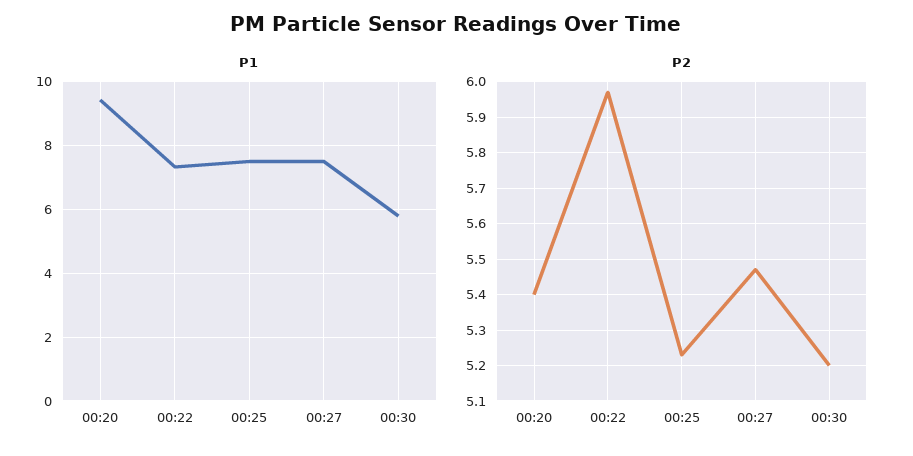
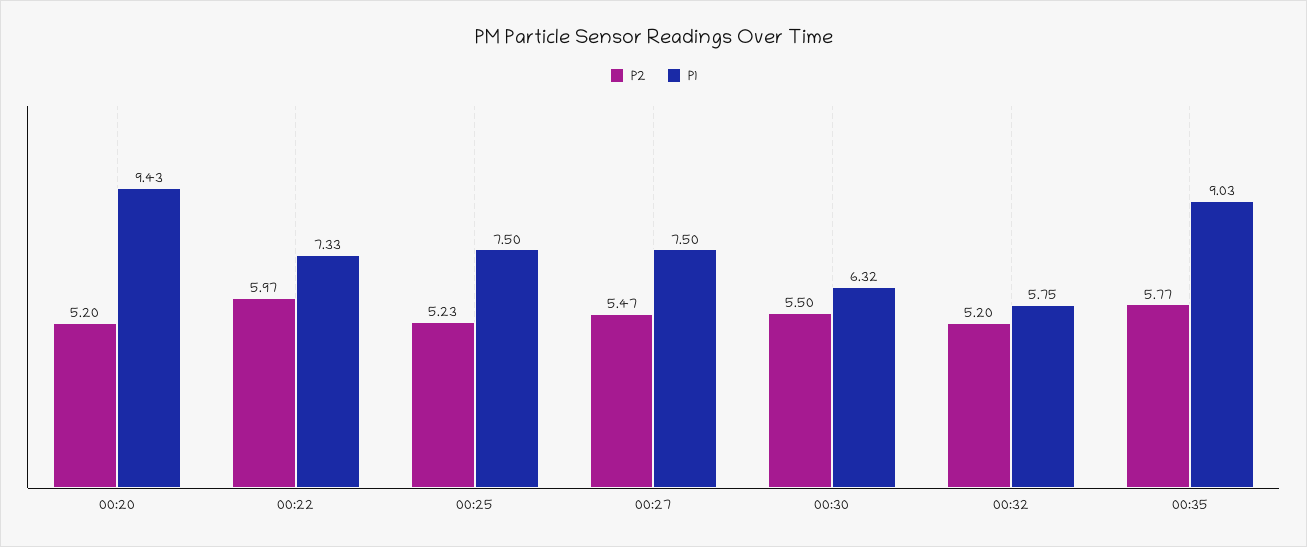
P1, 00:30: 5.8 -> 6.32
P2, 00:20: 5.4 -> 5.2
P2, 00:30: 5.2 -> 5.5
P2, 00:32: none -> 5.2
P1, 00:32: none -> 5.75
P2, 00:35: none -> 5.77
P1, 00:35: none -> 9.03

